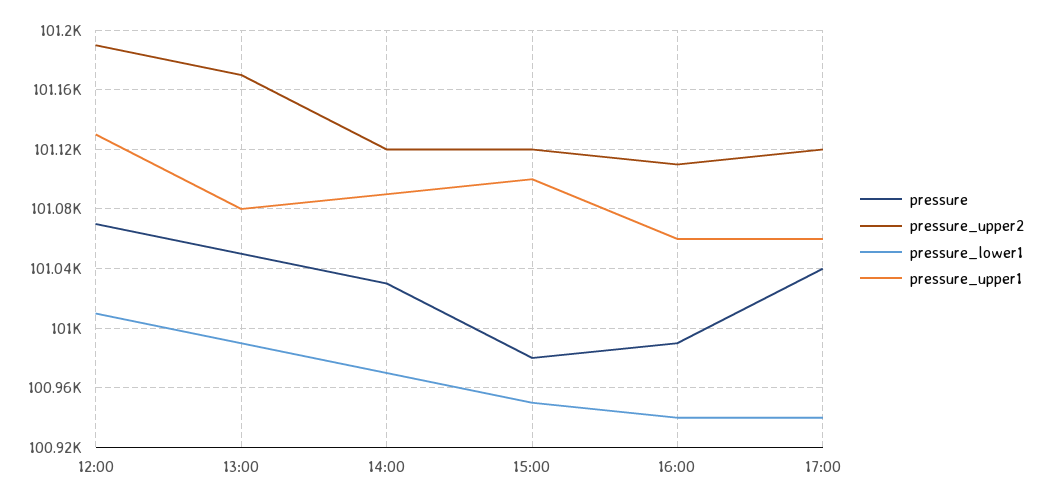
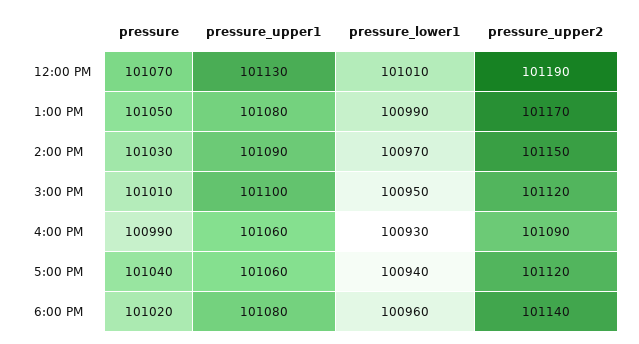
pressure_upper2, 14:00: 101120 -> 101150
pressure, 15:00: 100980 -> 101010
pressure_upper2, 16:00: 101110 -> 101090
pressure_lower1, 16:00: 100940 -> 100930
pressure, 6:00 PM: none -> 101020
pressure_upper1, 6:00 PM: none -> 101080
pressure_lower1, 6:00 PM: none -> 100960
pressure_upper2, 6:00 PM: none -> 101140

